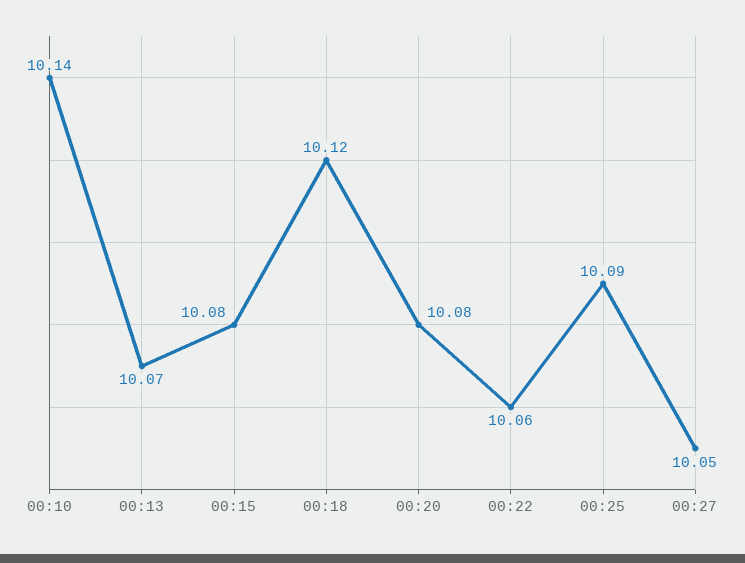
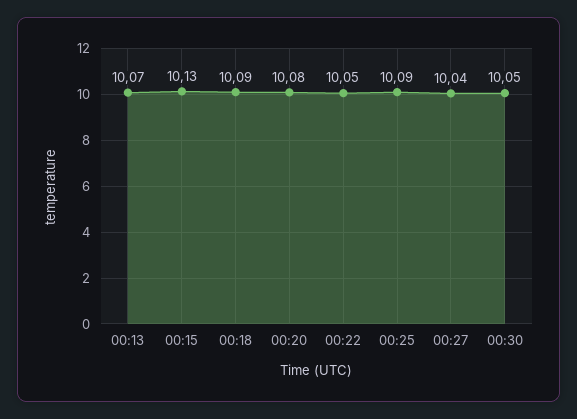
00:10: 10.14 -> none
00:15: 10.08 -> 10.13
00:18: 10.12 -> 10.09
00:22: 10.06 -> 10.05
00:27: 10.05 -> 10.04
00:30: none -> 10.05

